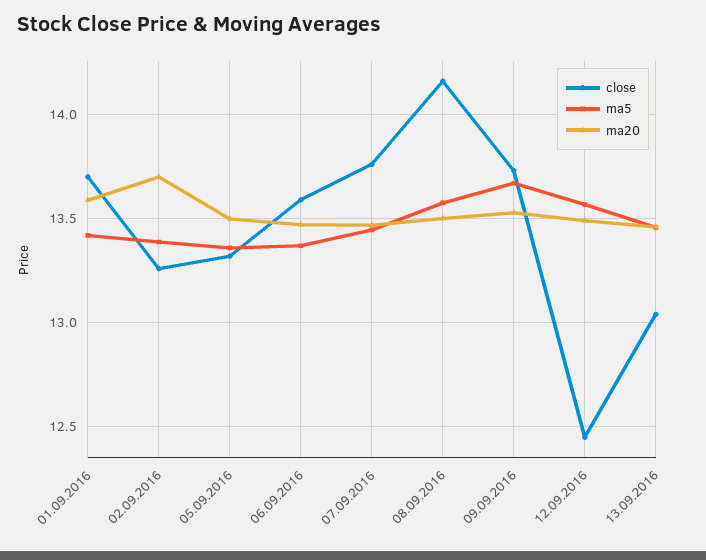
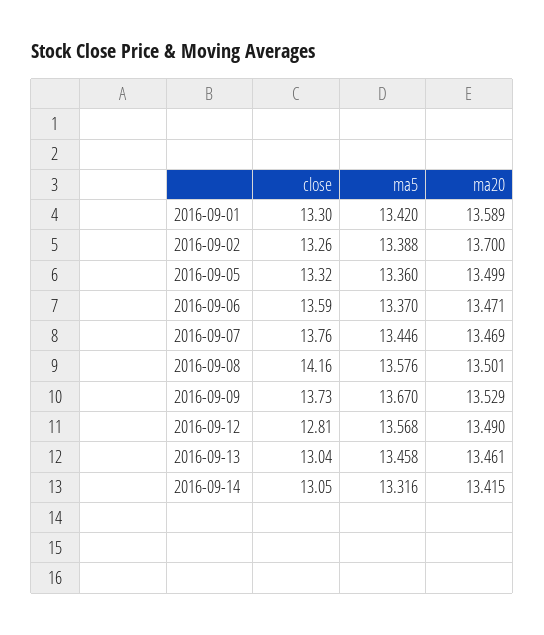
close, 01.09.2016: 13.7 -> 13.3
close, 12.09.2016: 12.45 -> 12.81
close, 2016-09-14: none -> 13.05
ma5, 2016-09-14: none -> 13.316
ma20, 2016-09-14: none -> 13.415

